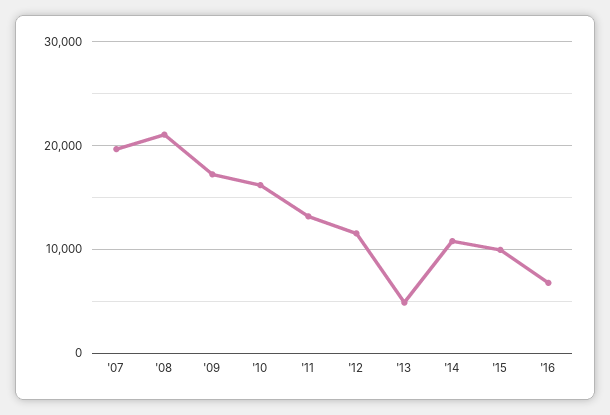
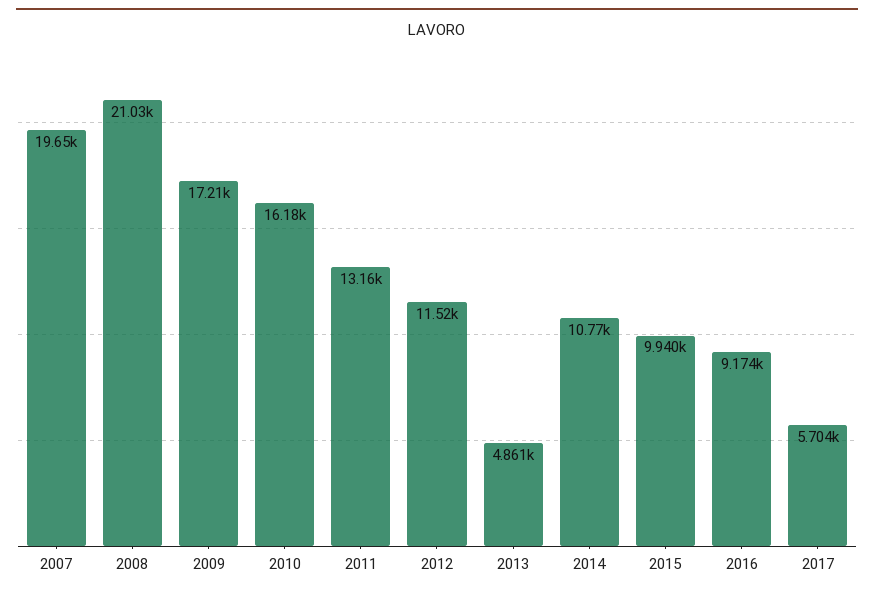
'16: 7000 -> 9174
2017: none -> 5704

